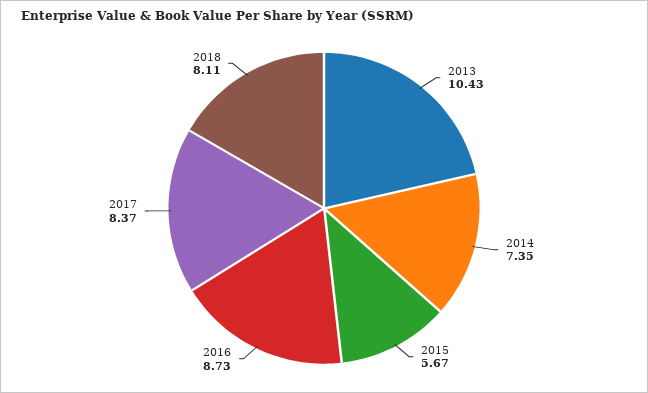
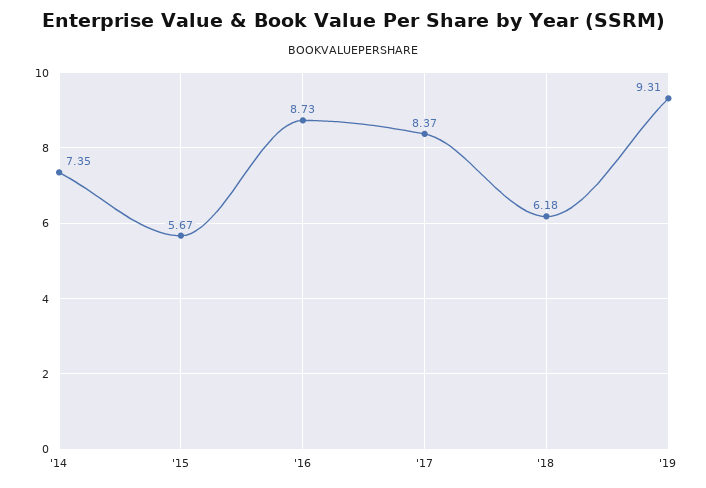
2013: 10.43 -> none
2018: 8.11 -> 6.18
'19: none -> 9.31

